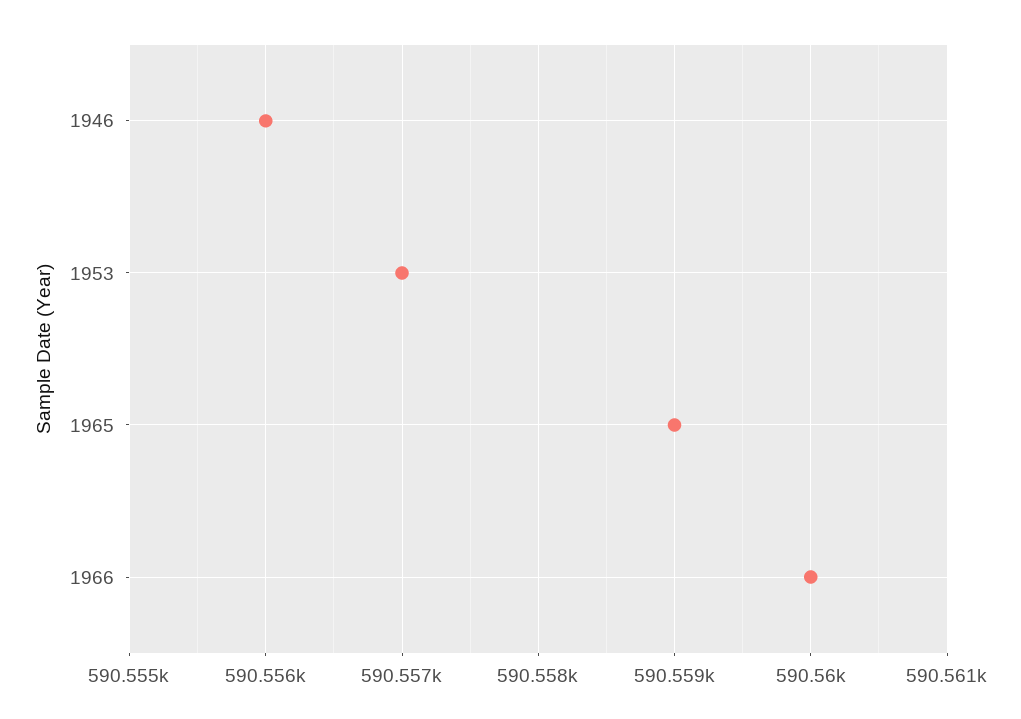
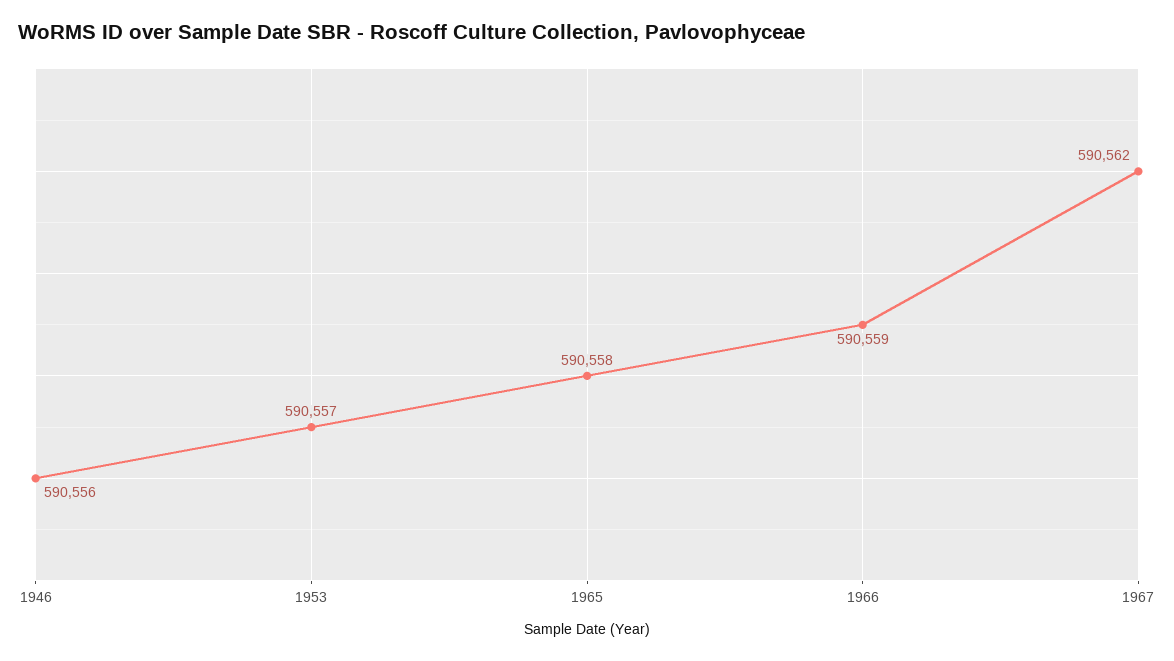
1965: 590559 -> 590558
1966: 590560 -> 590559
1967: none -> 590562

